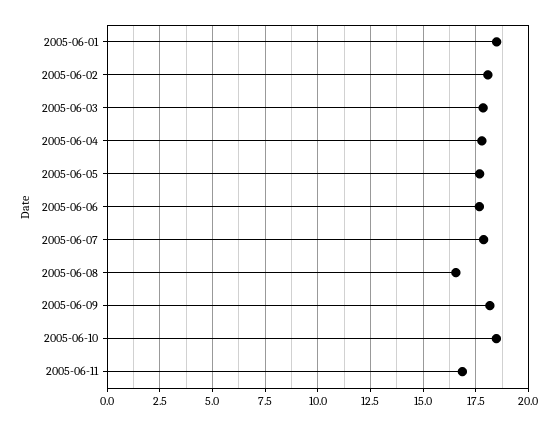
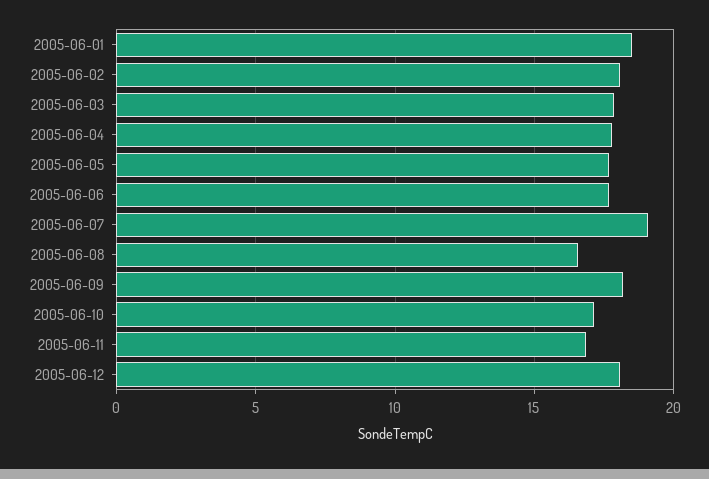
2005-06-07: 18 -> 19
2005-06-10: 18.5 -> 17
2005-06-12: none -> 18

